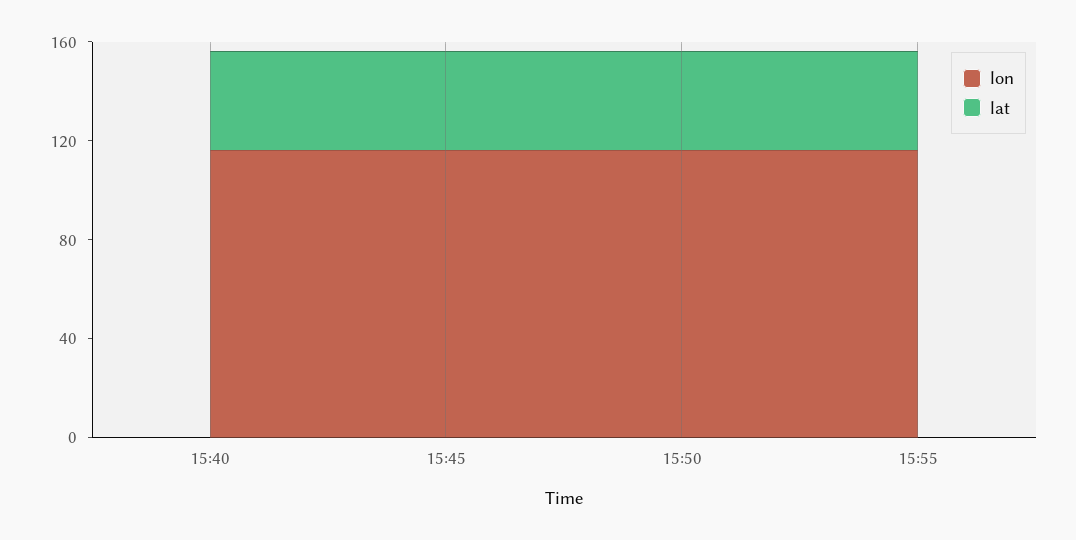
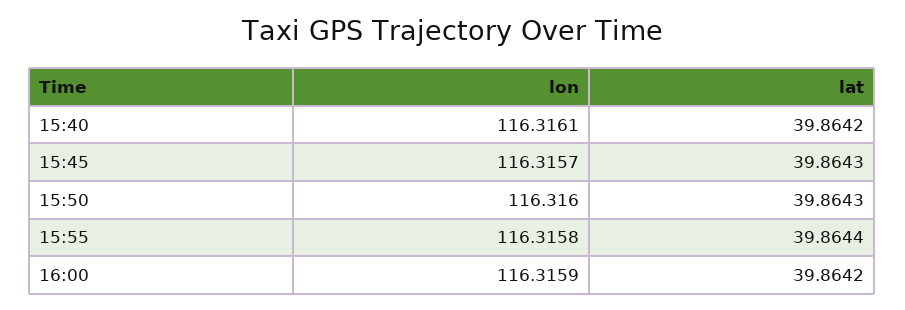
lon, 16:00: none -> 116.3159
lat, 16:00: none -> 39.8642

